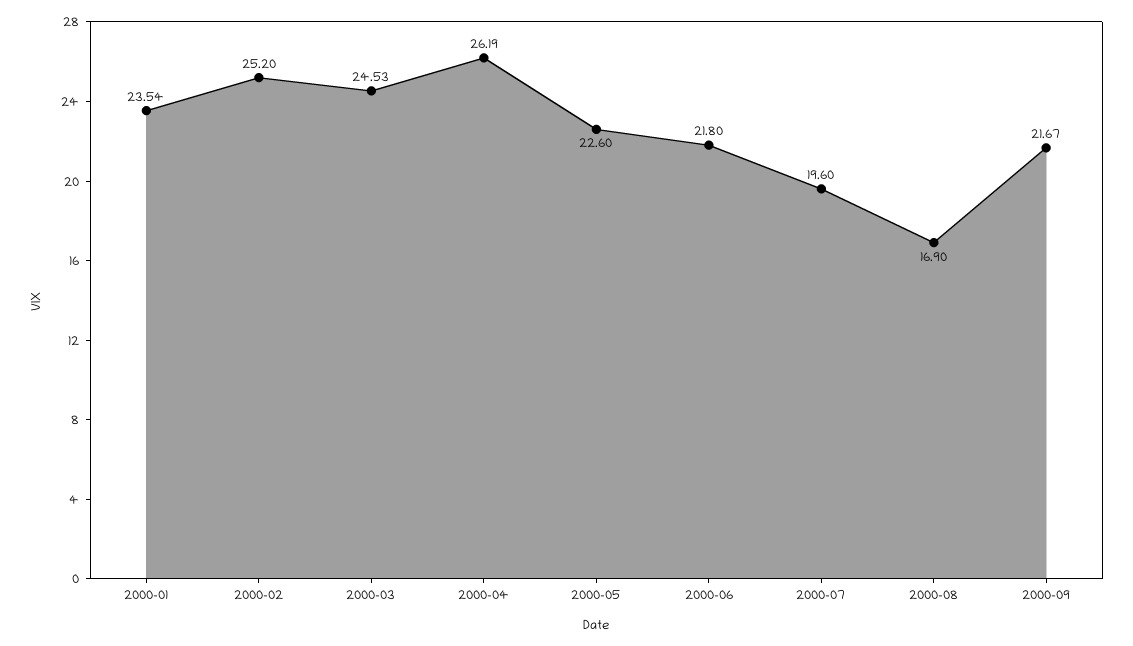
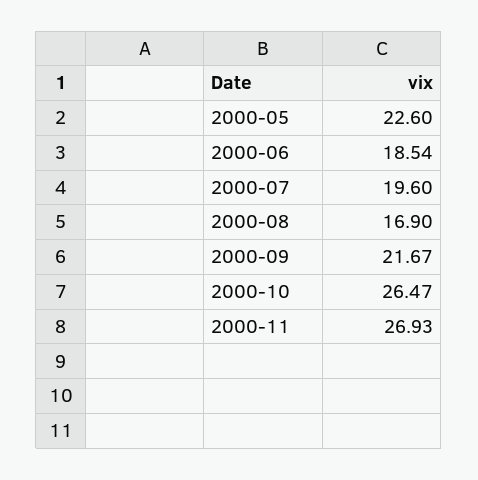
2000-01: 23.54 -> none
2000-02: 25.2 -> none
2000-03: 24.53 -> none
2000-04: 26.19 -> none
2000-06: 21.8 -> 18.54
2000-10: none -> 26.47
2000-11: none -> 26.93

